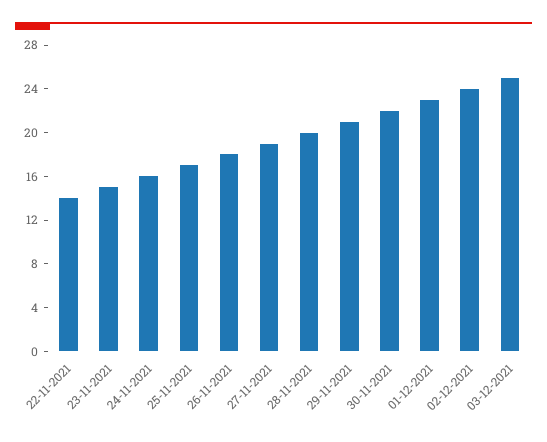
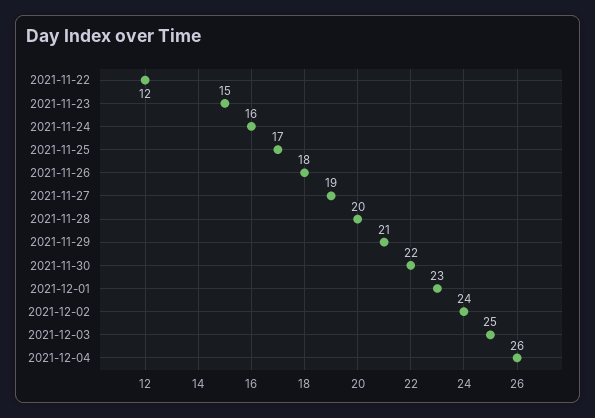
22-11-2021: 14 -> 12
2021-12-04: none -> 26

